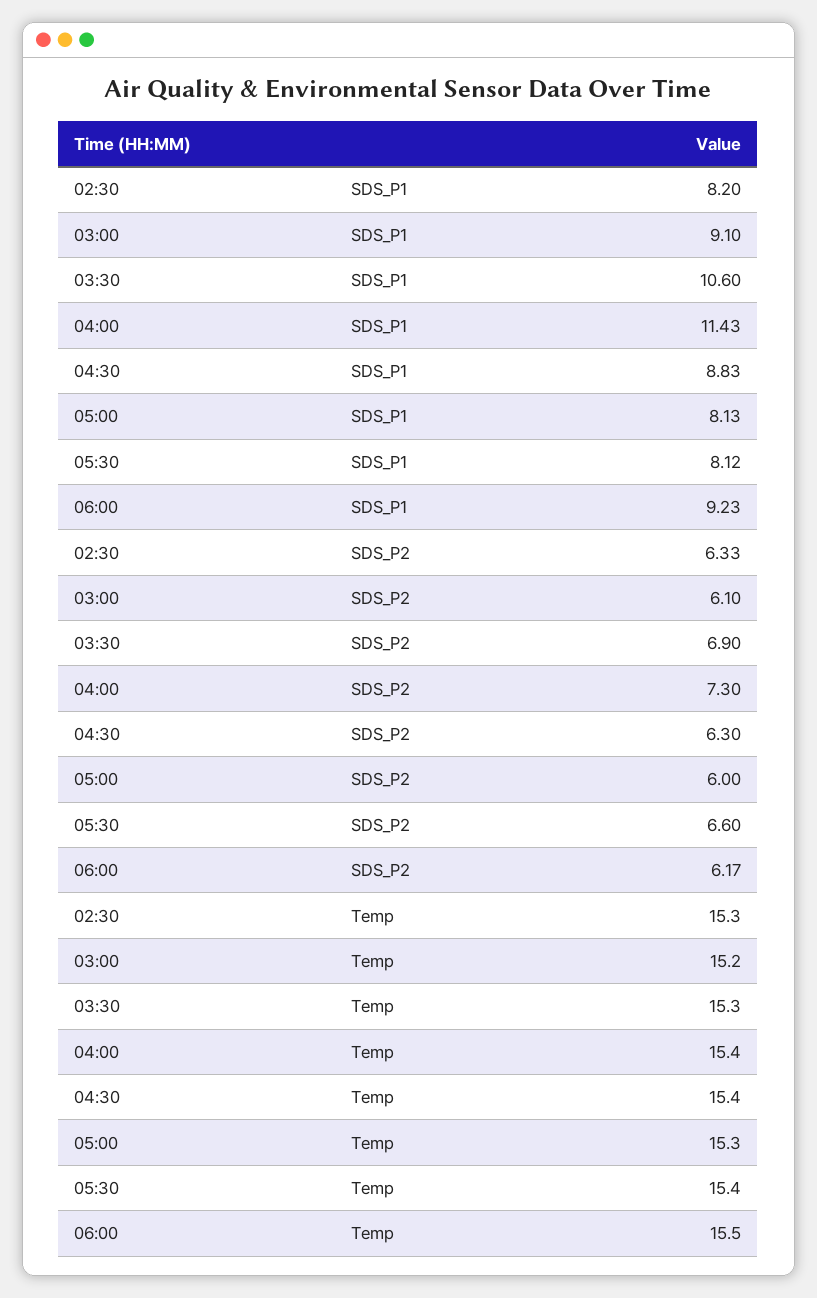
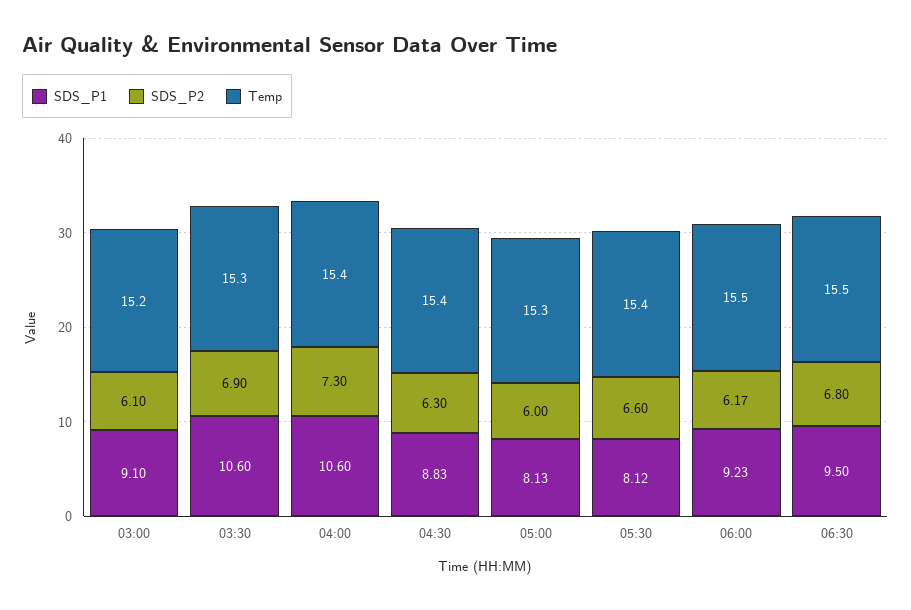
SDS_P1, 02:30: 8.2 -> none
SDS_P1, 04:00: 11.43 -> 10.6
SDS_P2, 02:30: 6.33 -> none
Temp, 02:30: 15.3 -> none
SDS_P1, 06:30: none -> 9.5
SDS_P2, 06:30: none -> 6.8
Temp, 06:30: none -> 15.5

